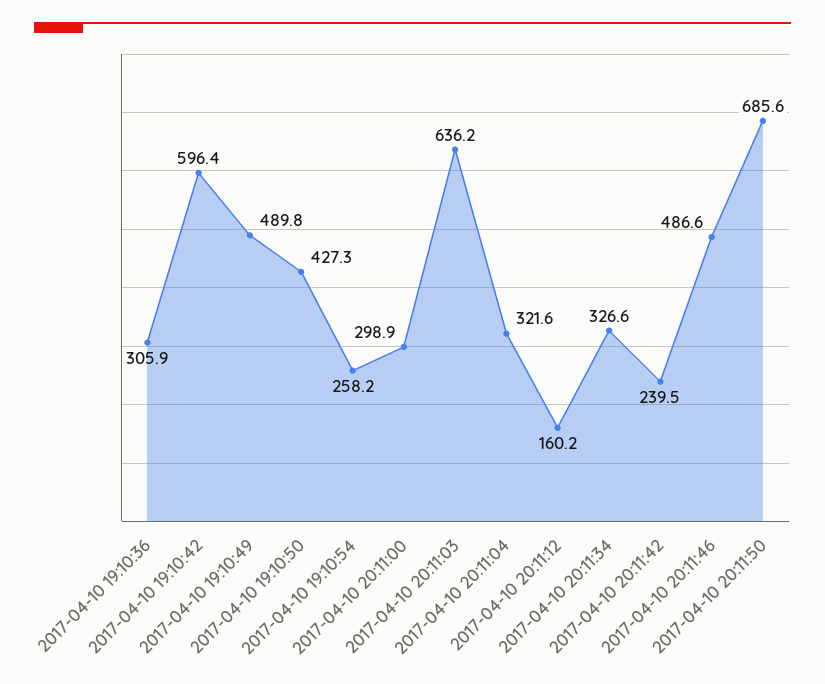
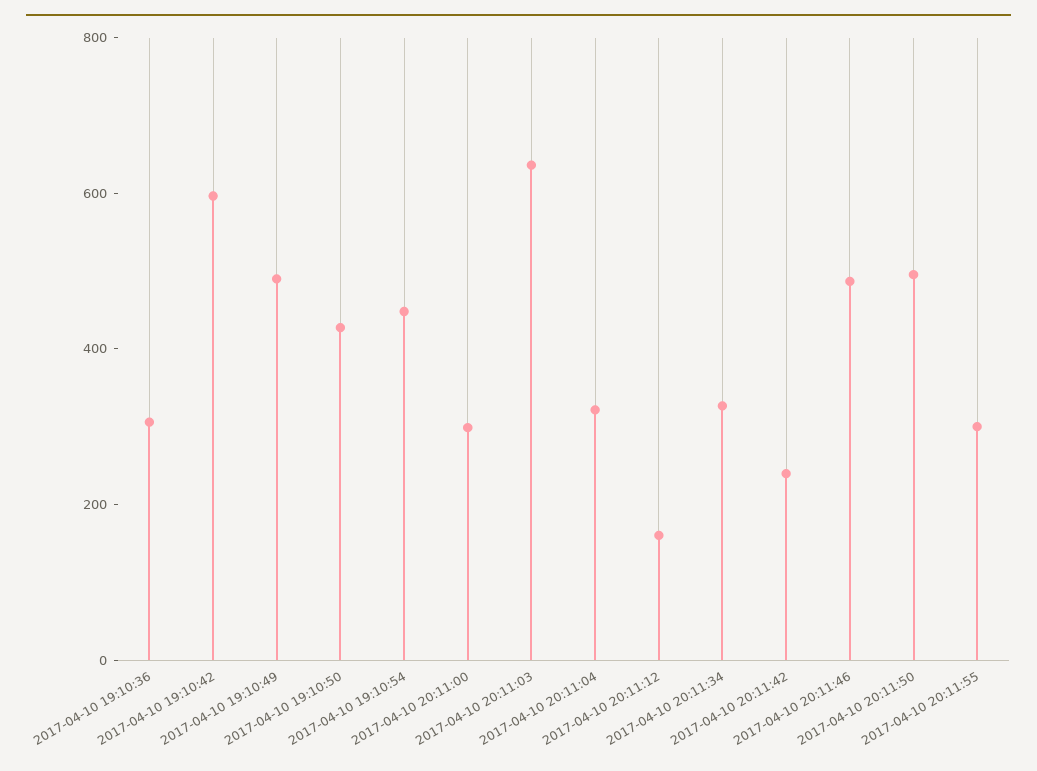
2017-04-10 19:10:54: 258.2 -> 450
2017-04-10 20:11:50: 685.6 -> 500
2017-04-10 20:11:55: none -> 300

